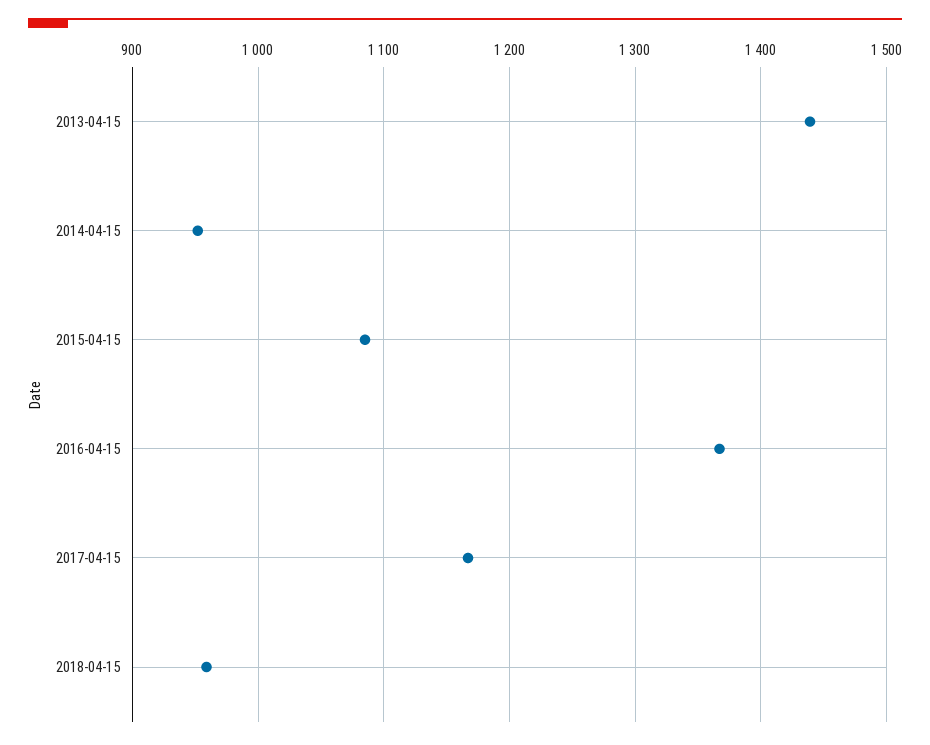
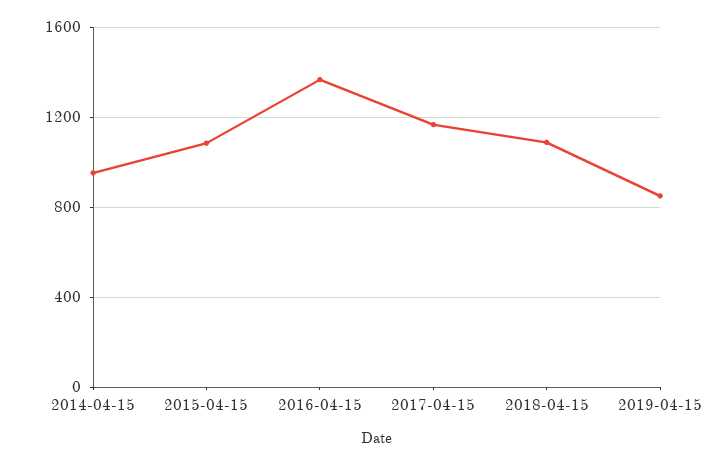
2013-04-15: 1440 -> none
2018-04-15: 960 -> 1100
2019-04-15: none -> 850

